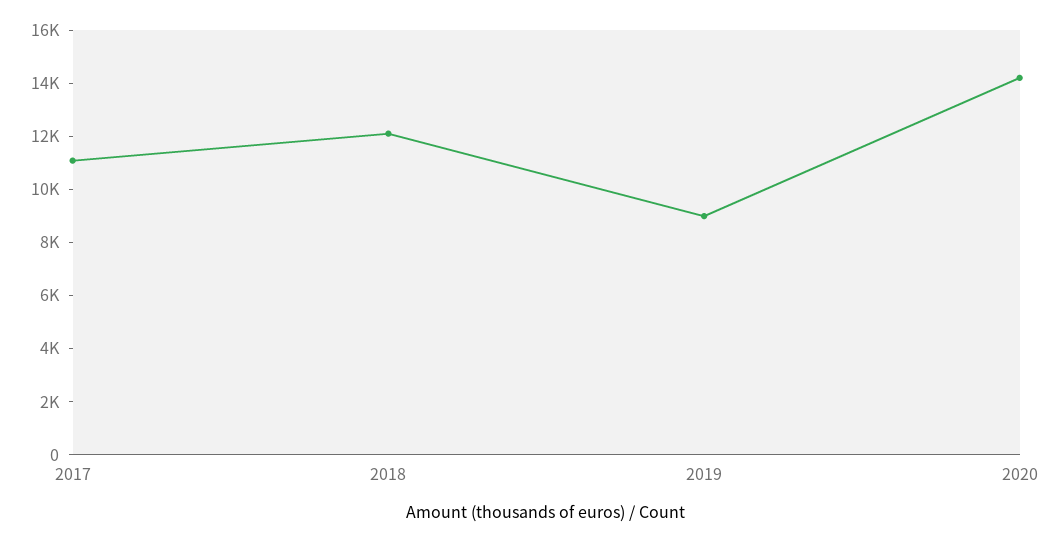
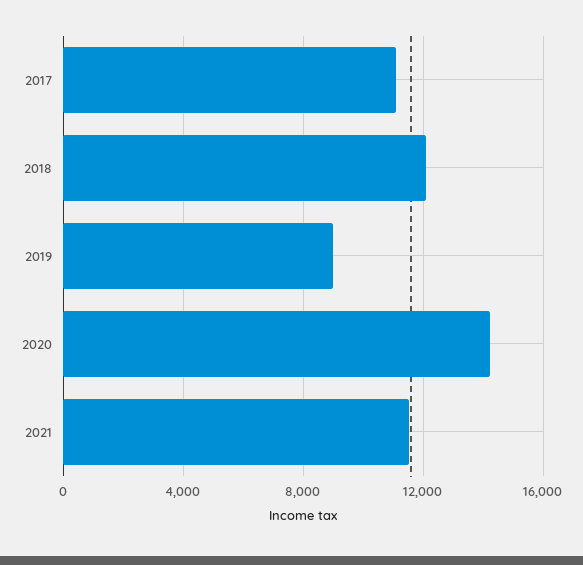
2021: none -> 11500

